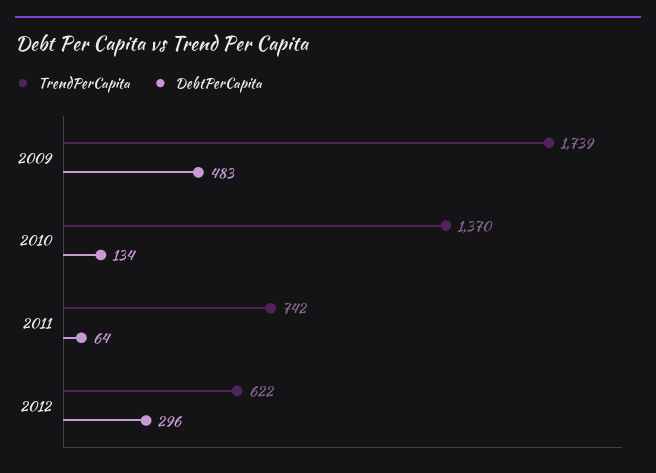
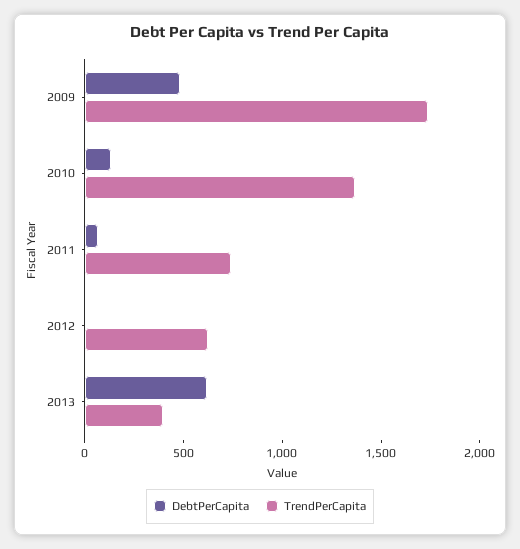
DebtPerCapita, 2012: 296 -> 0
DebtPerCapita, 2013: none -> 600
TrendPerCapita, 2013: none -> 400

